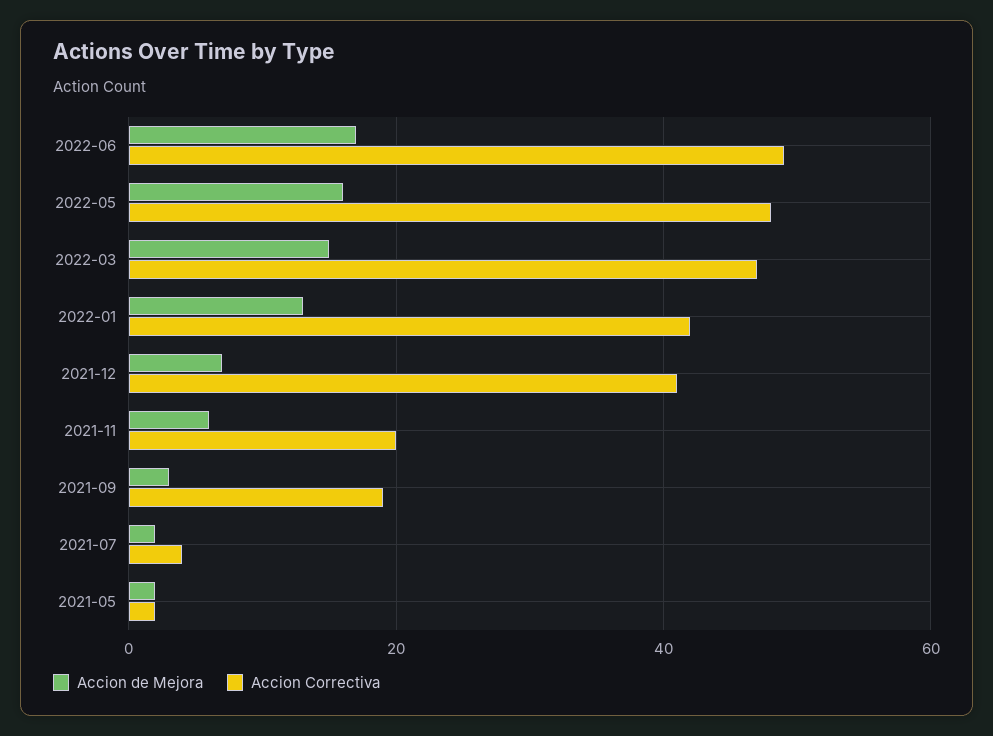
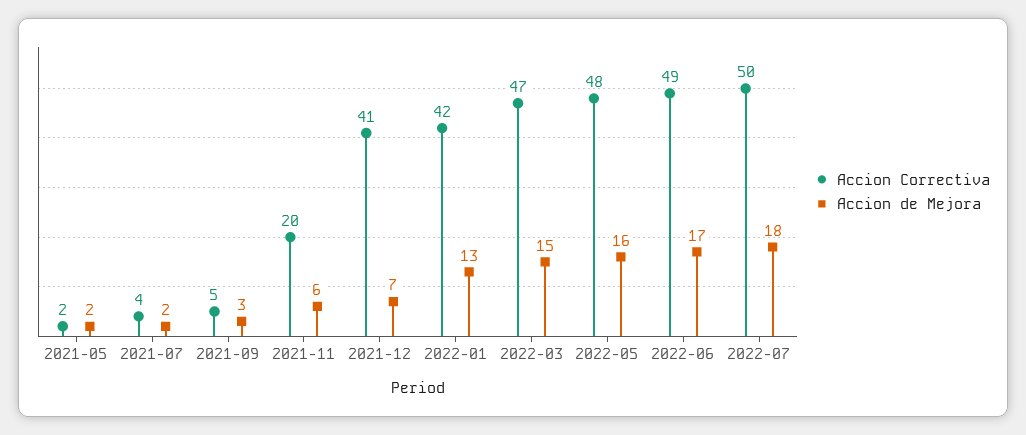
Accion Correctiva, 2021-09: 20 -> 5
Accion Correctiva, 2022-07: none -> 50
Accion de Mejora, 2022-07: none -> 18

